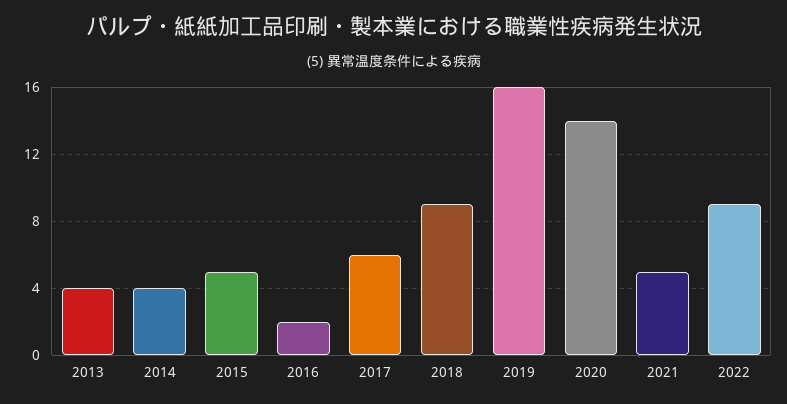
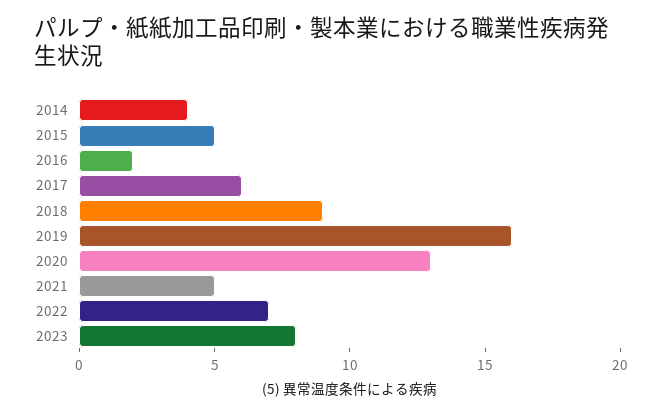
2013: 4 -> none
2020: 14 -> 13
2022: 9 -> 7
2023: none -> 8

